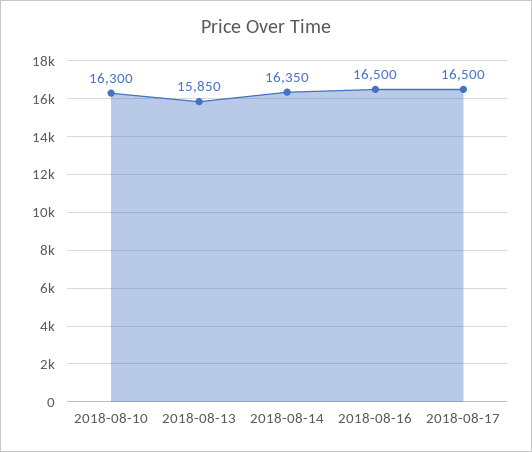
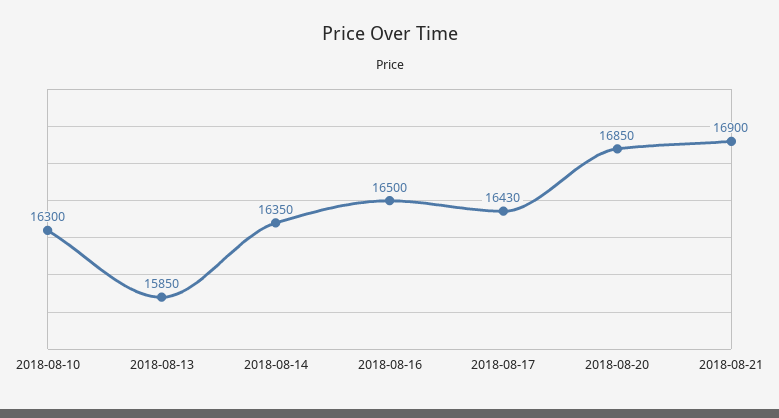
2018-08-17: 16500 -> 16430
2018-08-20: none -> 16850
2018-08-21: none -> 16900

